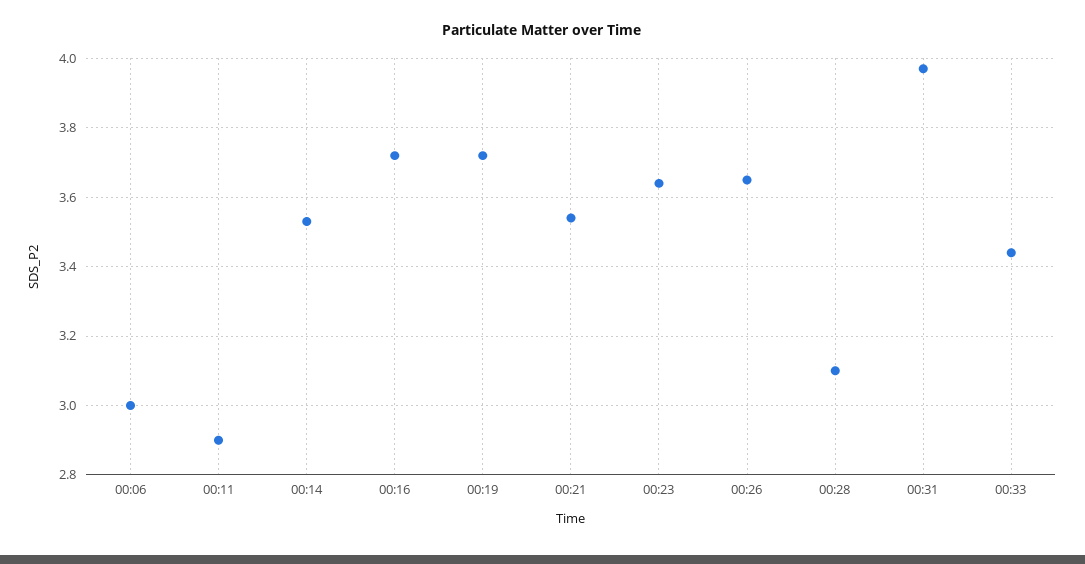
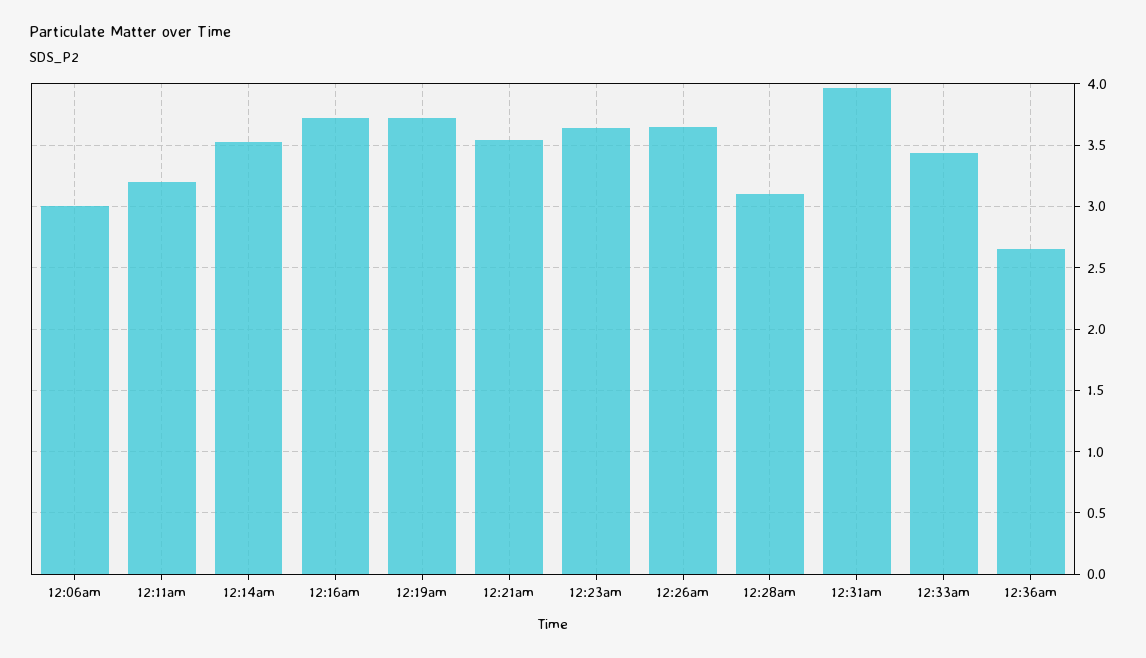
00:11: 2.9 -> 3.2
12:36am: none -> 2.65

